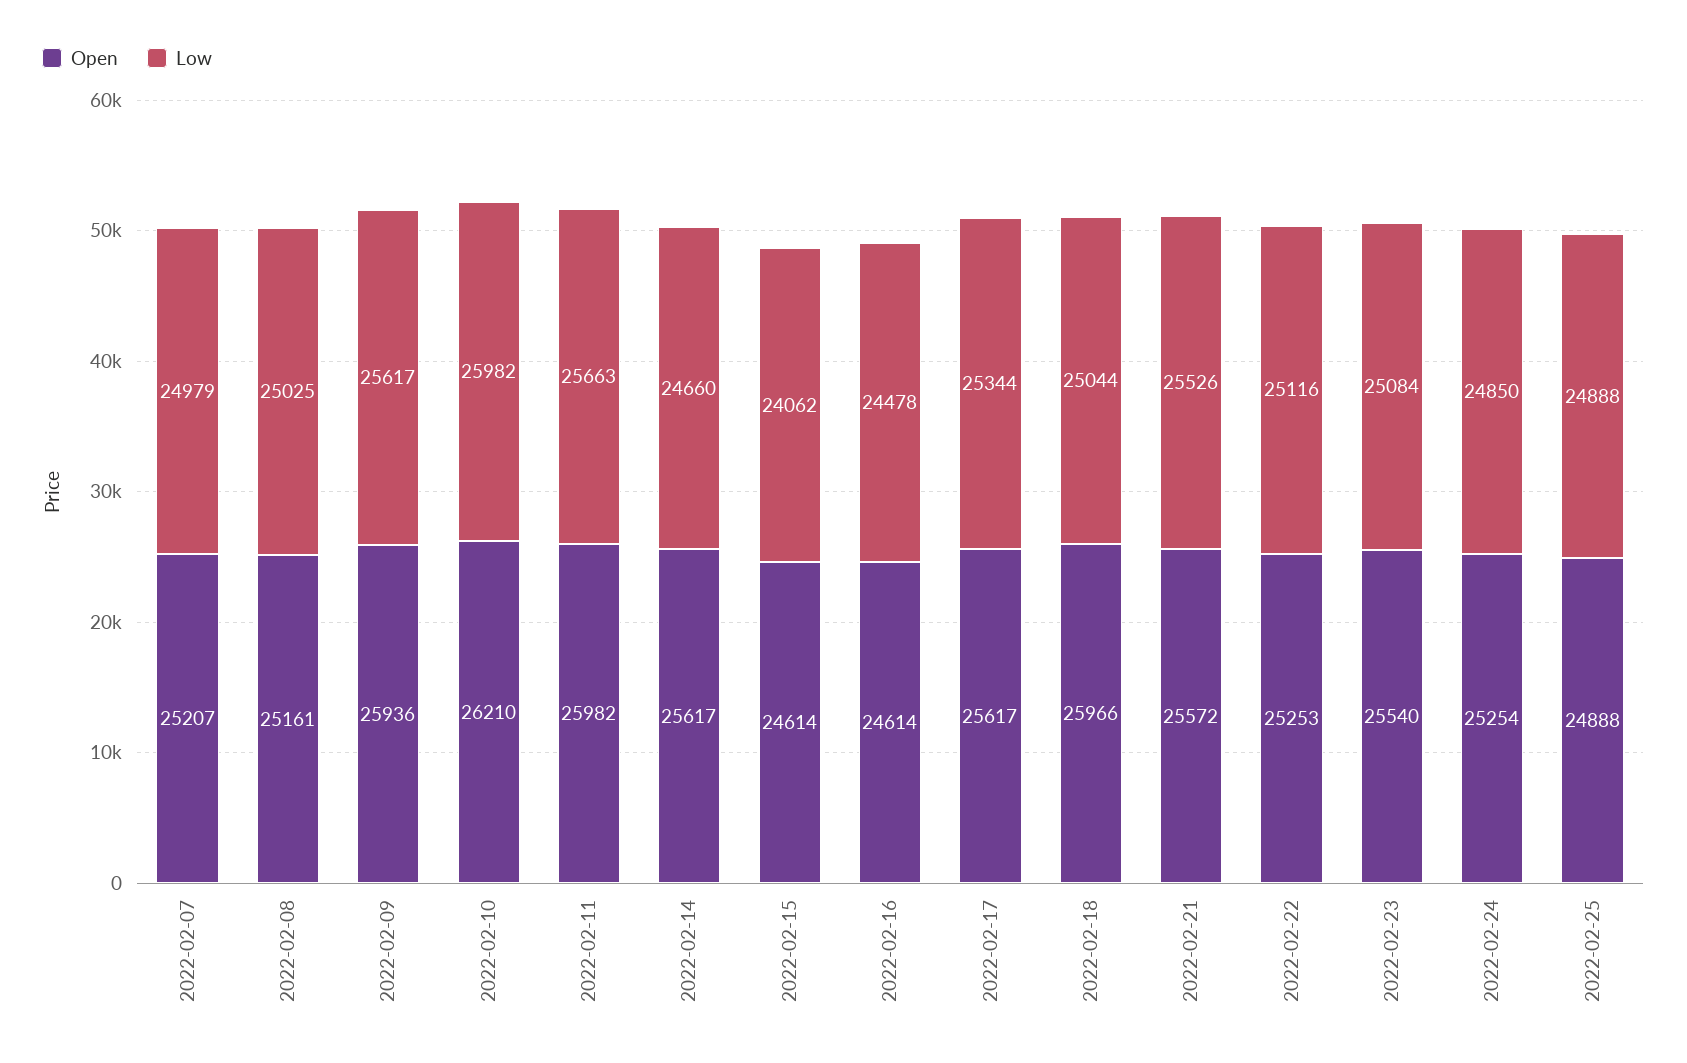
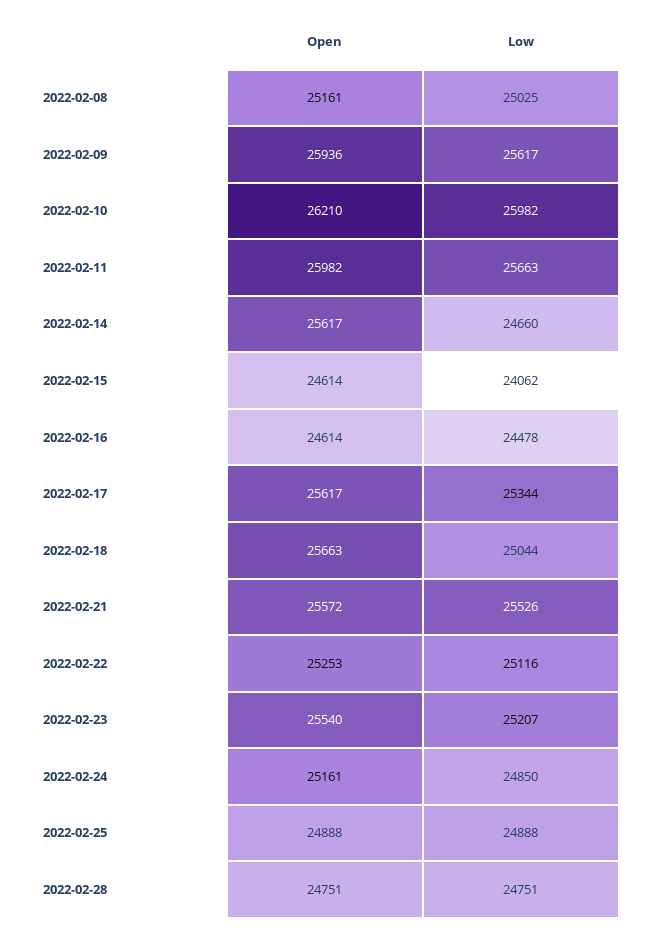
Open, 2022-02-07: 25207 -> none
Low, 2022-02-07: 24979 -> none
Open, 2022-02-18: 25966 -> 25663
Low, 2022-02-23: 25084 -> 25207
Open, 2022-02-24: 25254 -> 25161
Open, 2022-02-28: none -> 24751
Low, 2022-02-28: none -> 24751

